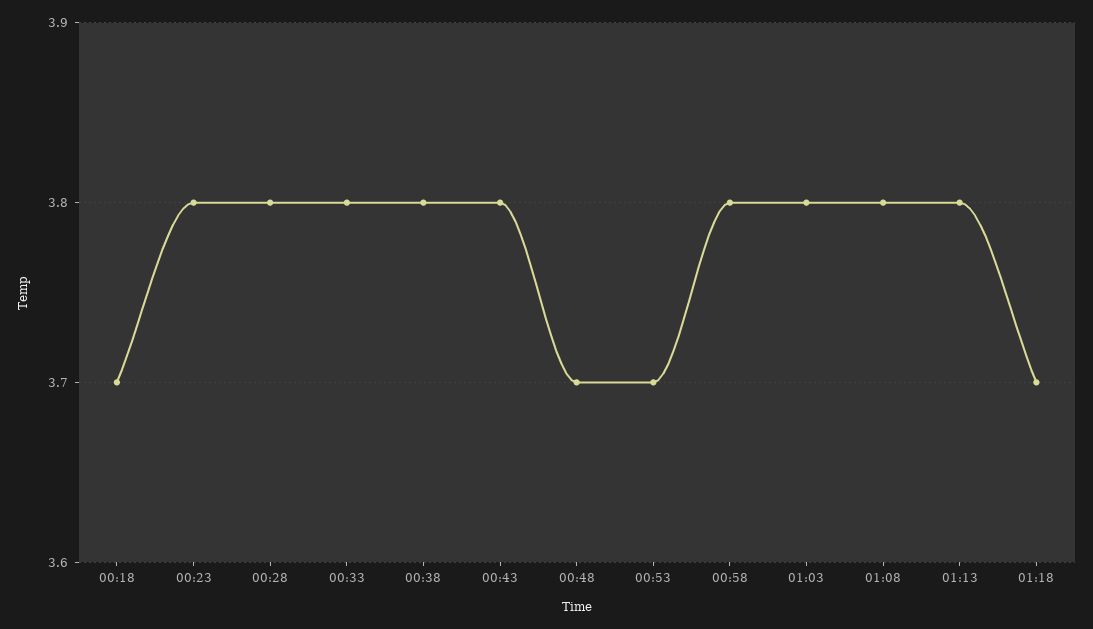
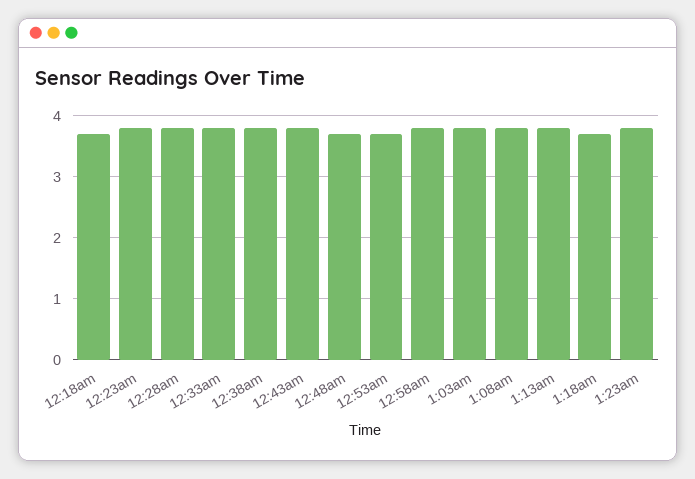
1:23am: none -> 3.8

